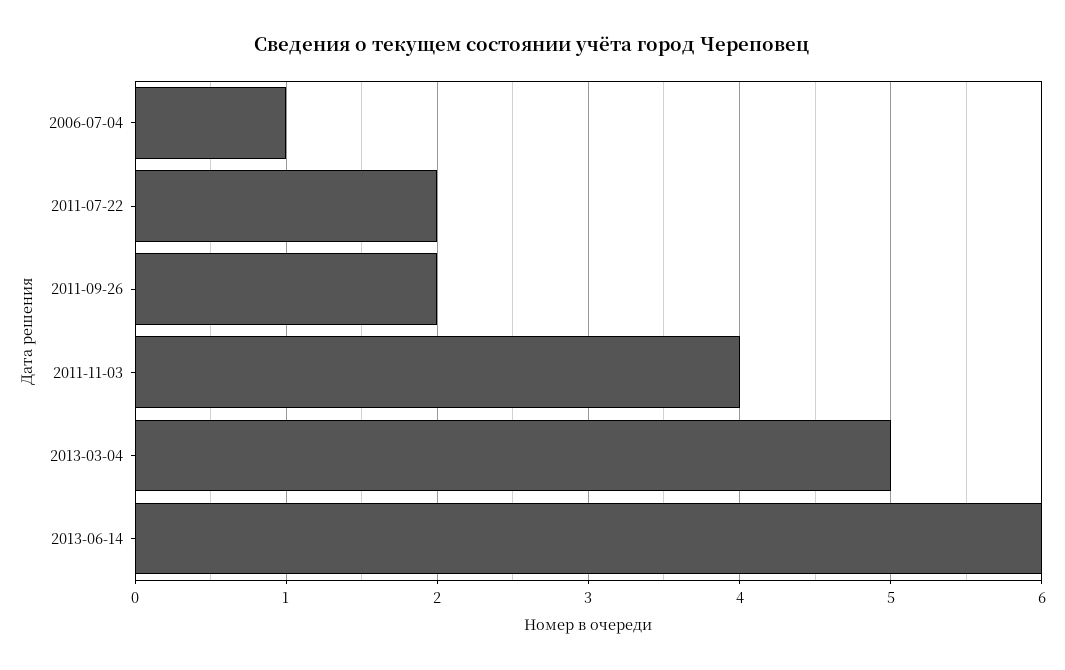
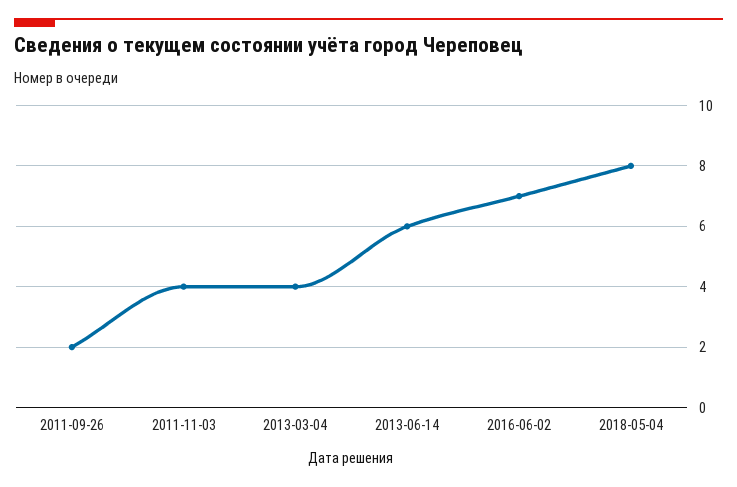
2006-07-04: 1 -> none
2011-07-22: 2 -> none
2013-03-04: 5 -> 4
2016-06-02: none -> 7
2018-05-04: none -> 8

